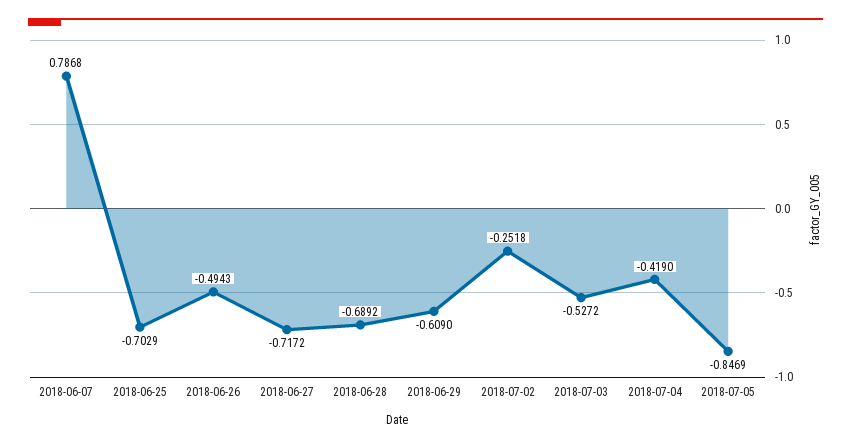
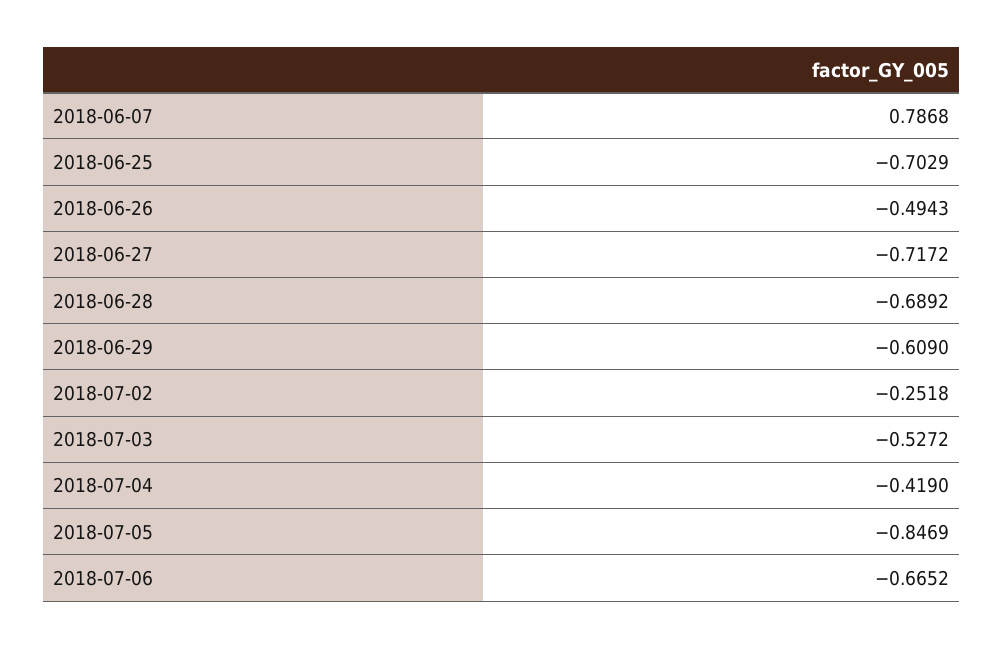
2018-07-06: none -> -0.6652

